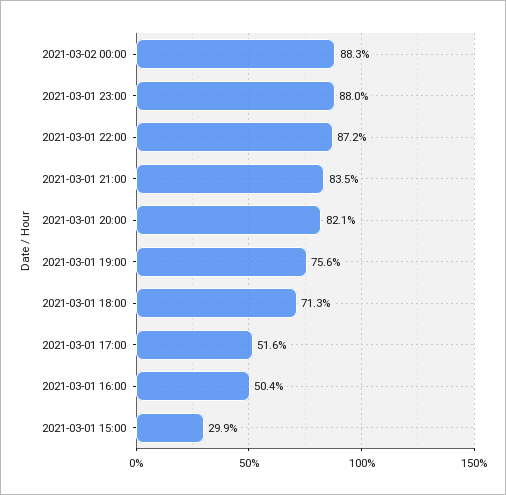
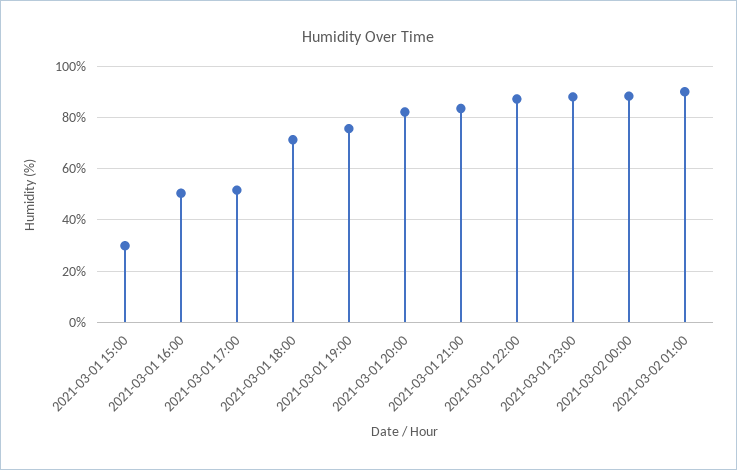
2021-03-02 01:00: none -> 90

